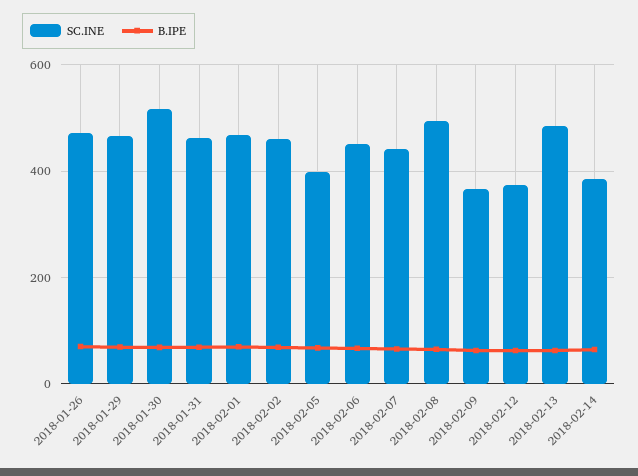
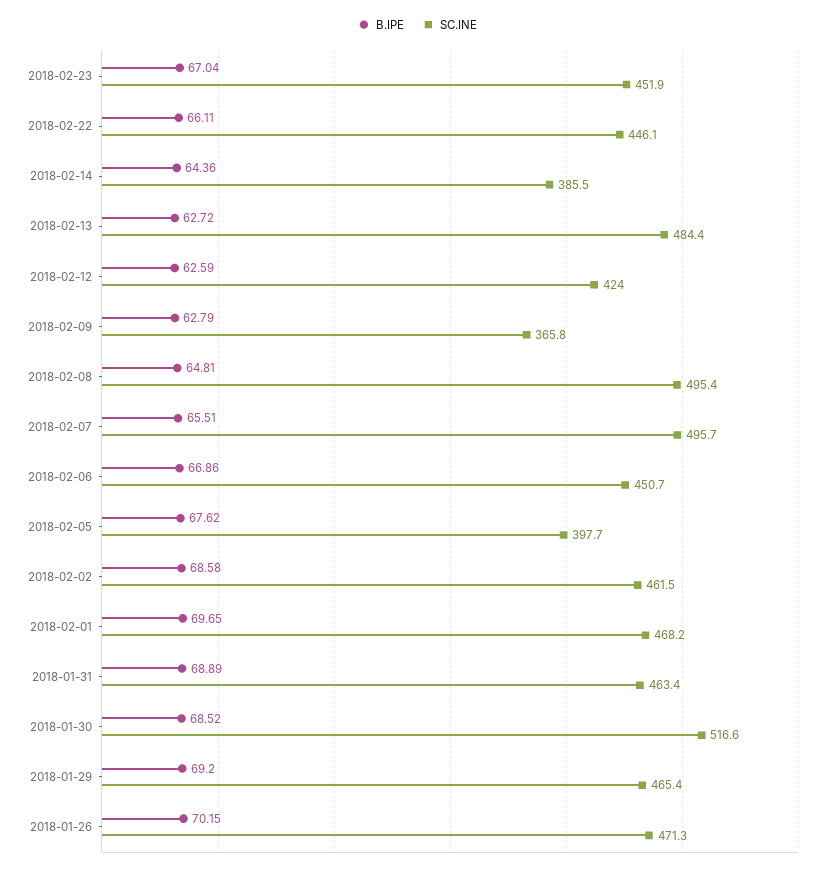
SC.INE, 2018-02-07: 440 -> 495.7
SC.INE, 2018-02-12: 380 -> 424
B.IPE, 2018-02-23: none -> 67.04
SC.INE, 2018-02-23: none -> 451.9
B.IPE, 2018-02-22: none -> 66.11
SC.INE, 2018-02-22: none -> 446.1

